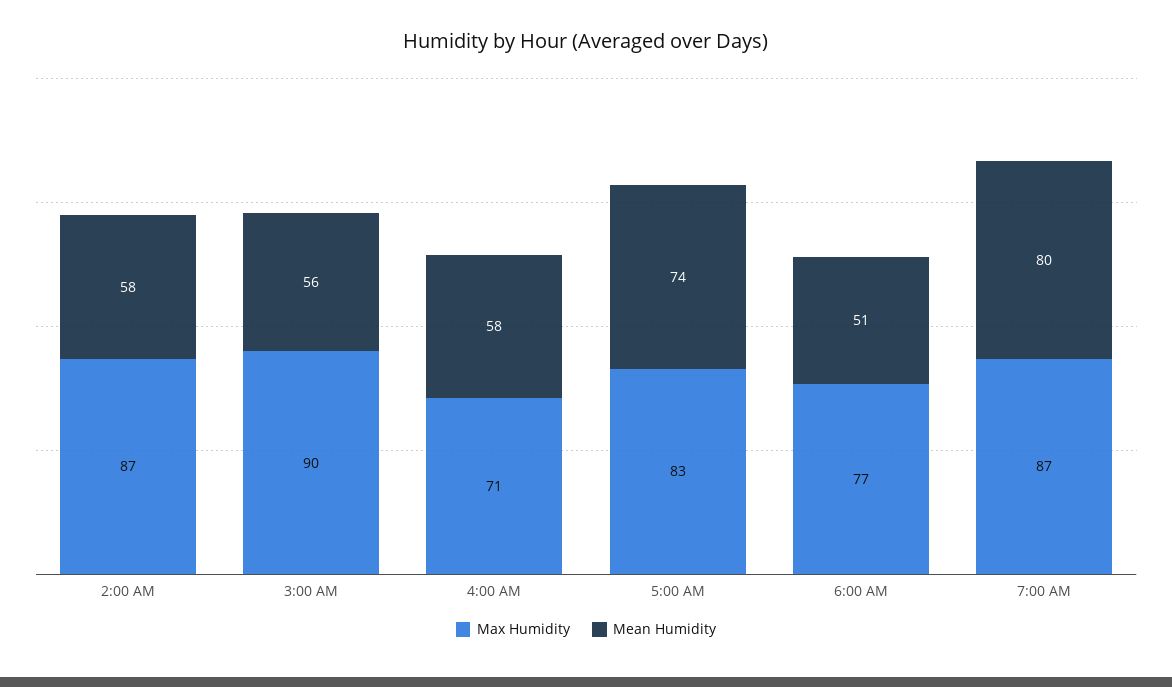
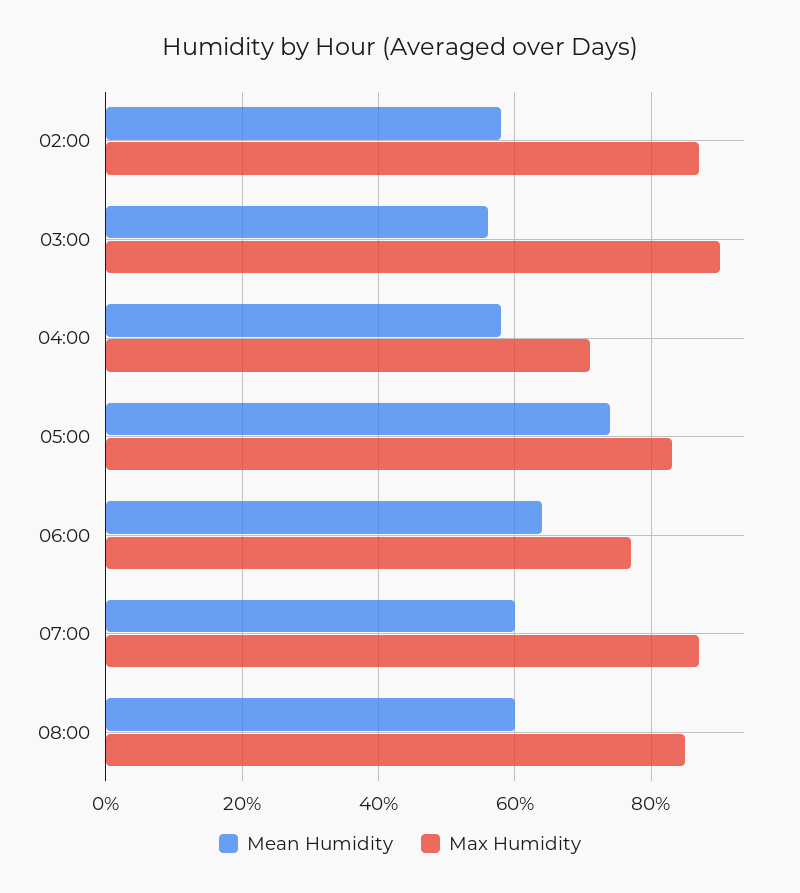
Mean Humidity, 6:00 AM: 51 -> 65
Mean Humidity, 7:00 AM: 80 -> 60
Mean Humidity, 08:00: none -> 60
Max Humidity, 08:00: none -> 85

